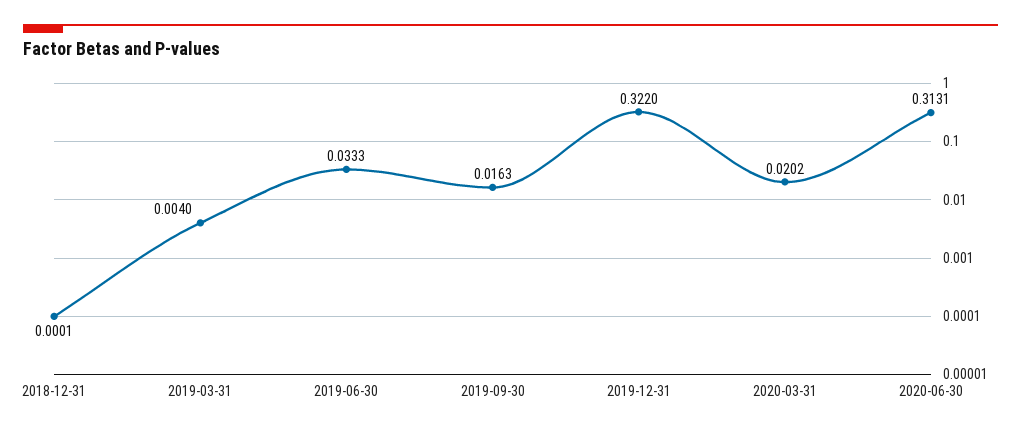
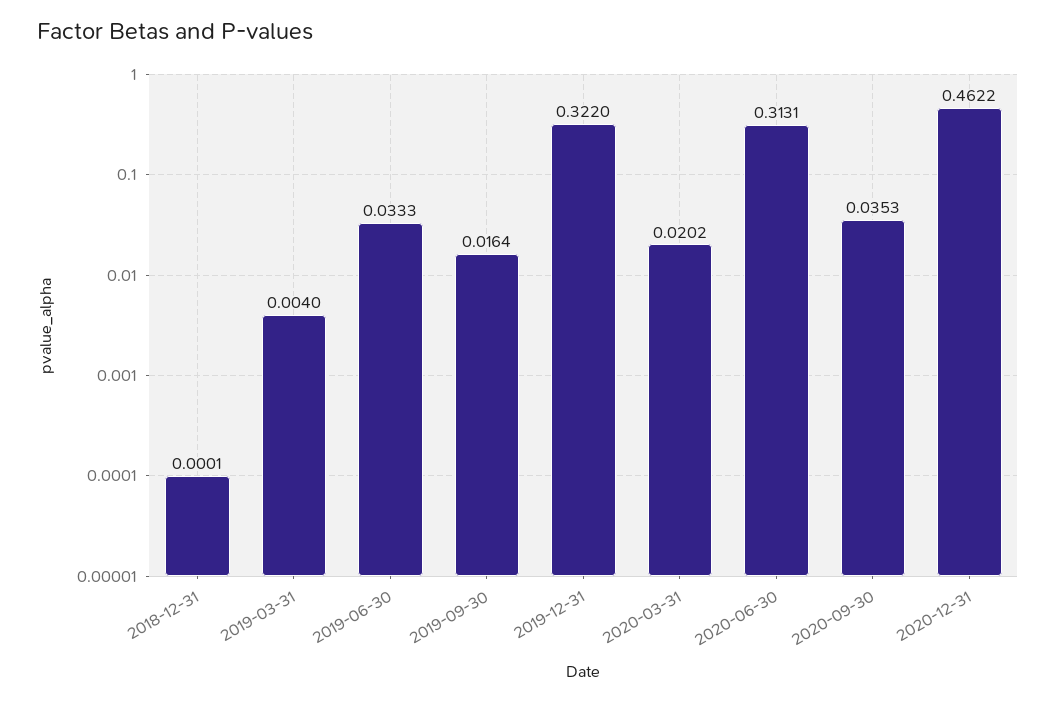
2019-09-30: 0.0163 -> 0.0164
2020-09-30: none -> 0.0353
2020-12-31: none -> 0.4622

